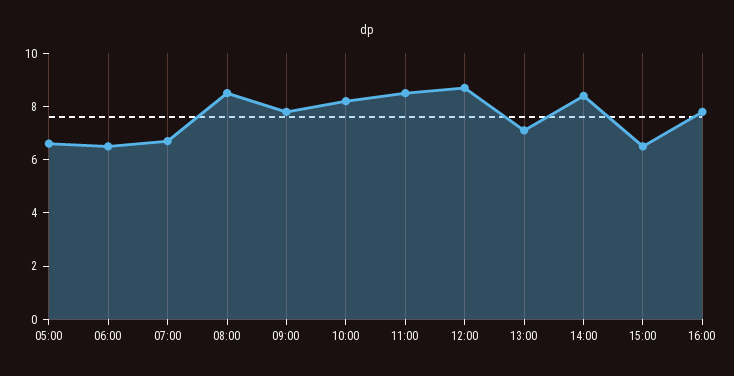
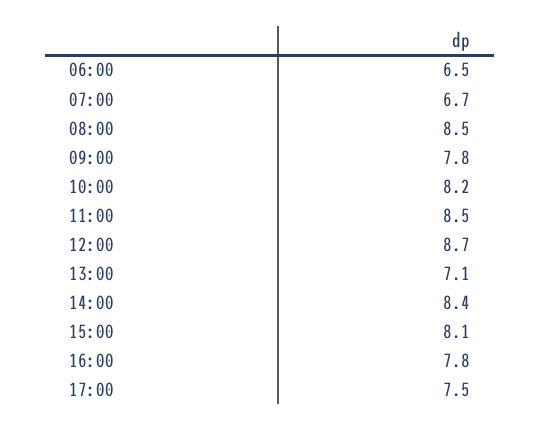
05:00: 6.5 -> none
15:00: 6.5 -> 8.1
17:00: none -> 7.5

